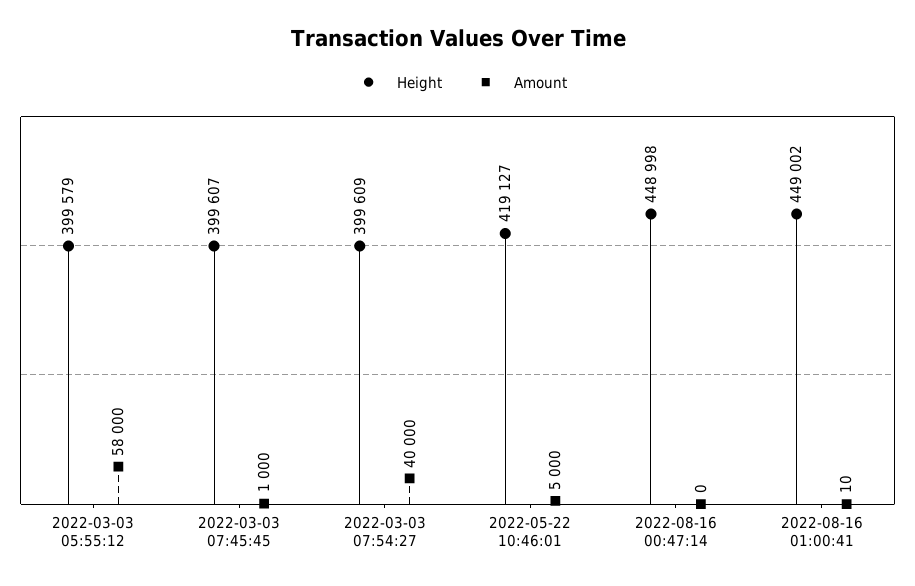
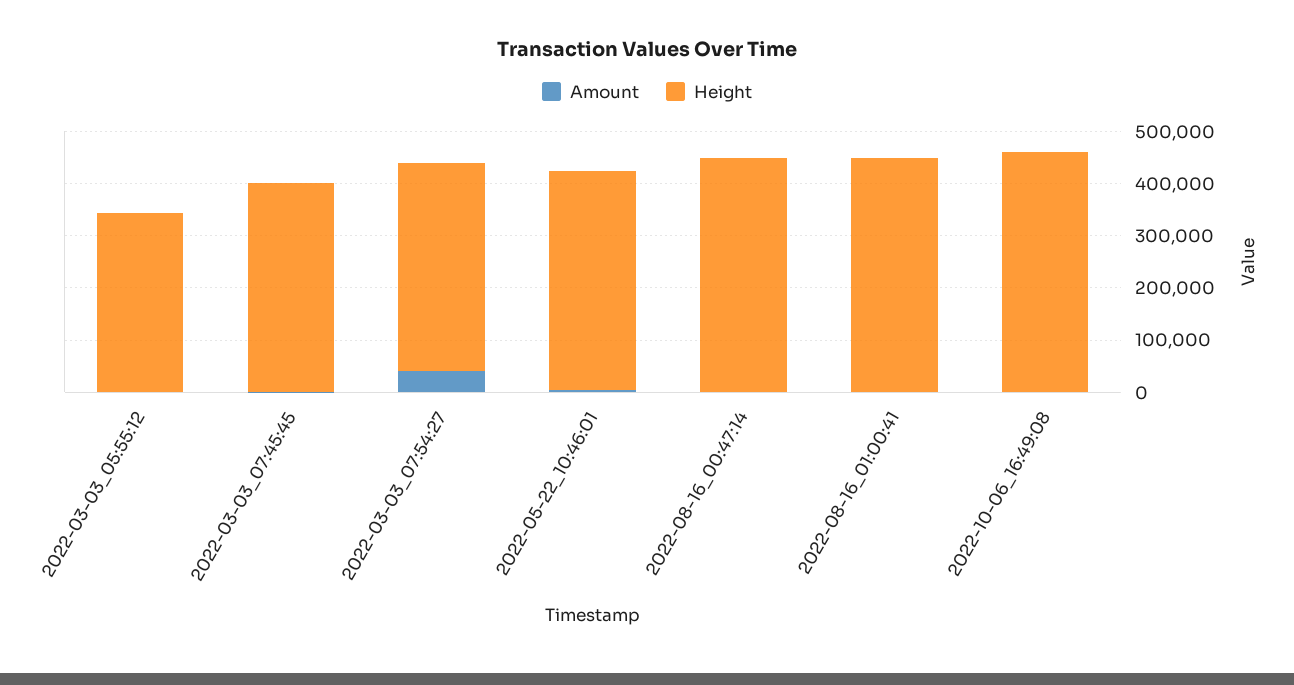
Height, 2022-03-03 05:55:12: 399579 -> 340000
Amount, 2022-03-03 05:55:12: 58000 -> 0
Amount, 2022-10-06_16:49:08: none -> 0
Height, 2022-10-06_16:49:08: none -> 460000

